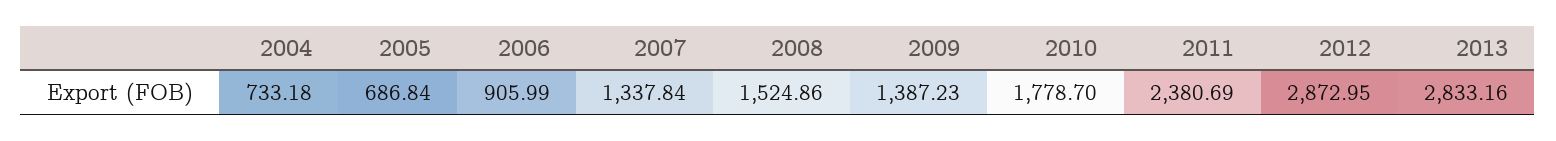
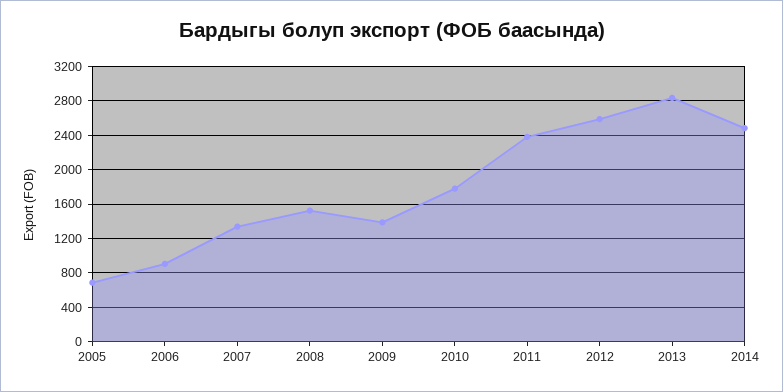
2004: 733.18 -> none
2012: 2872.95 -> 2600
2014: none -> 2500

